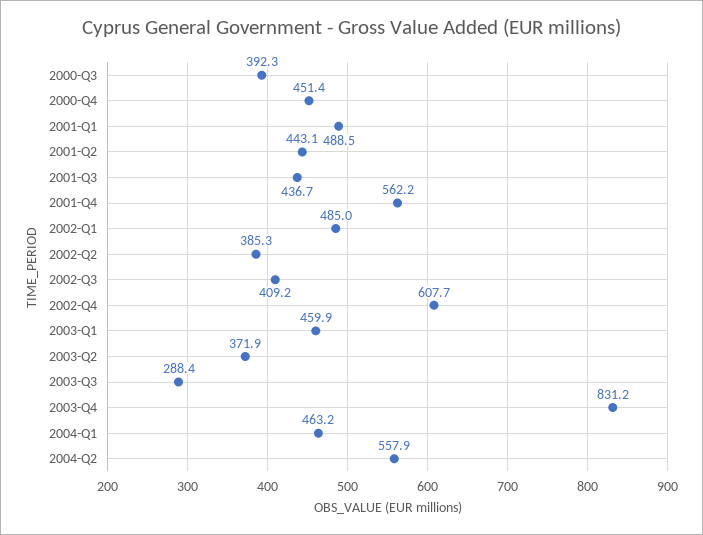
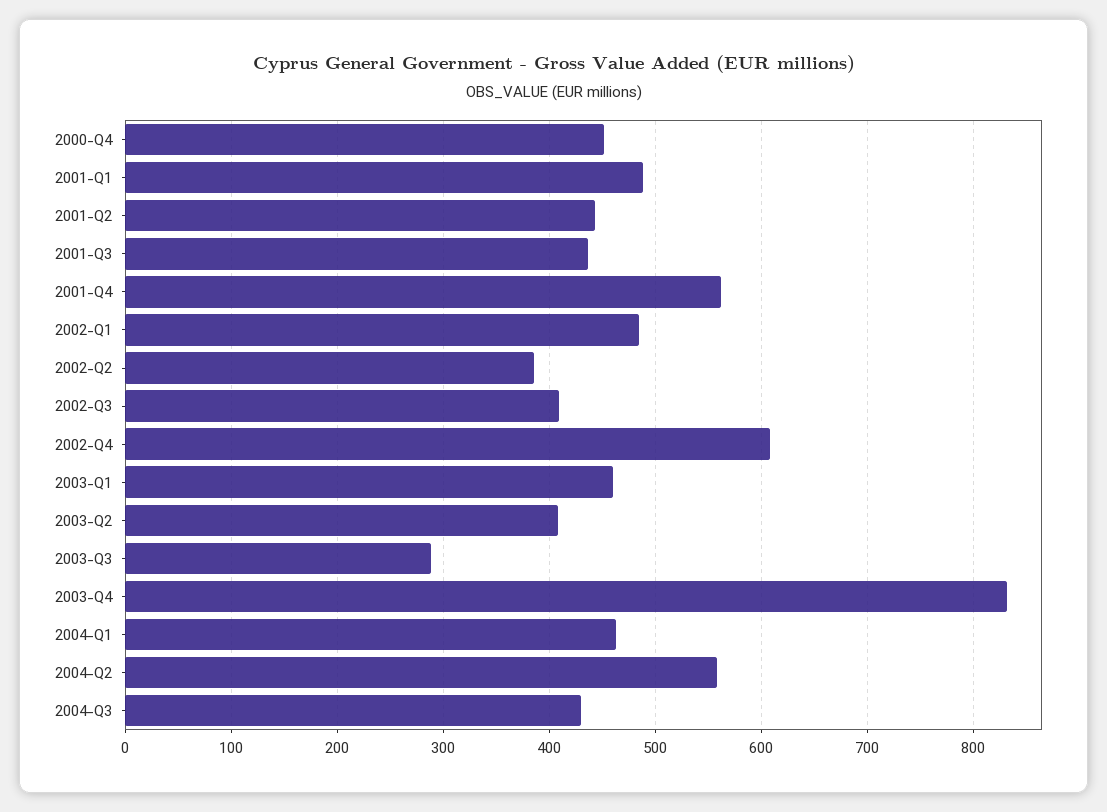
2000-Q3: 392.3 -> none
2003-Q2: 371.9 -> 410
2004-Q3: none -> 430

